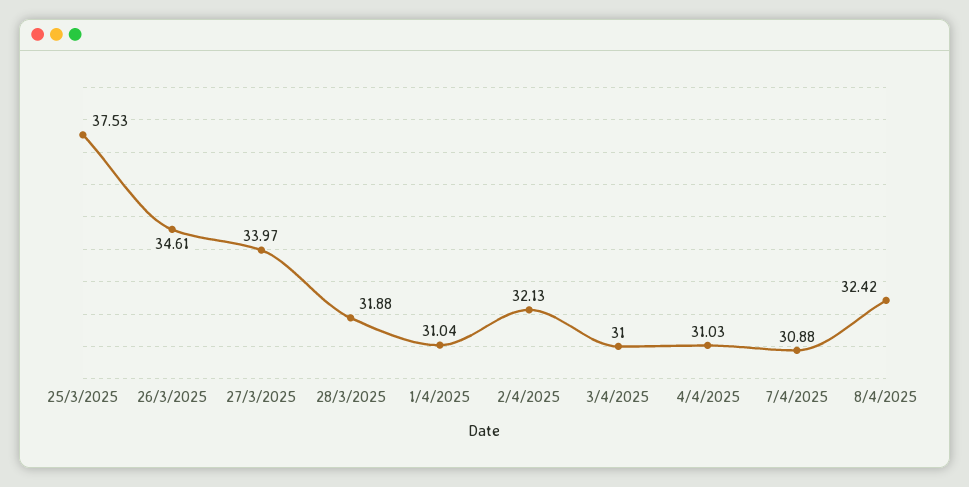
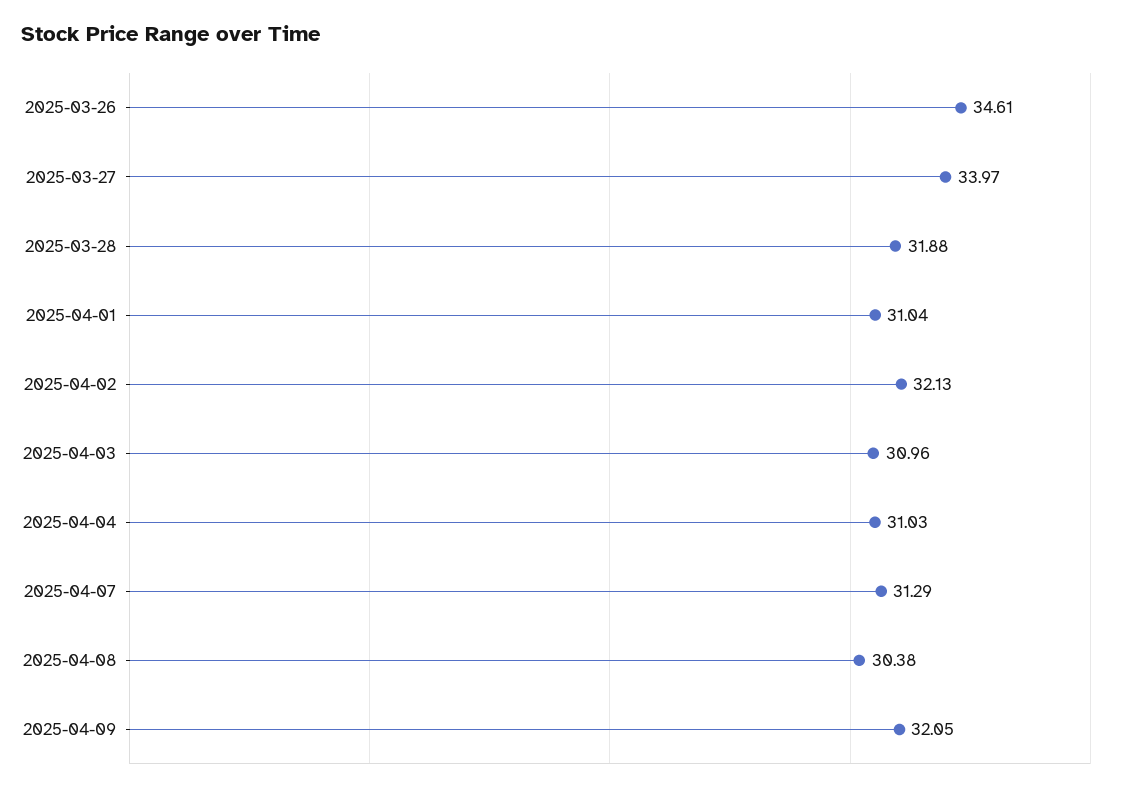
25/3/2025: 37.53 -> none
3/4/2025: 31 -> 30.96
7/4/2025: 30.88 -> 31.29
8/4/2025: 32.42 -> 30.38
2025-04-09: none -> 32.05

